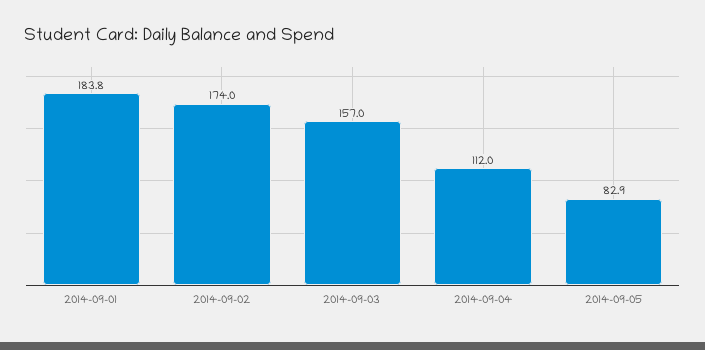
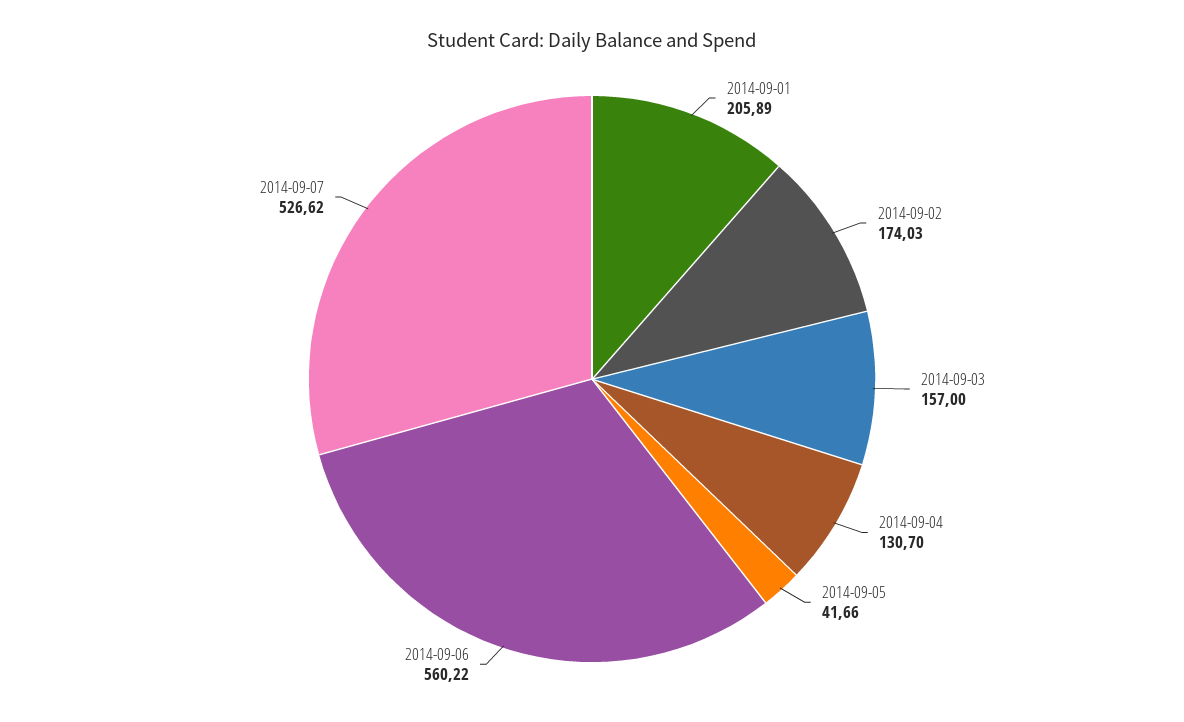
2014-09-01: 183.8 -> 205.89
2014-09-04: 112 -> 130.7
2014-09-05: 82.9 -> 41.66
2014-09-06: none -> 560.22
2014-09-07: none -> 526.62

